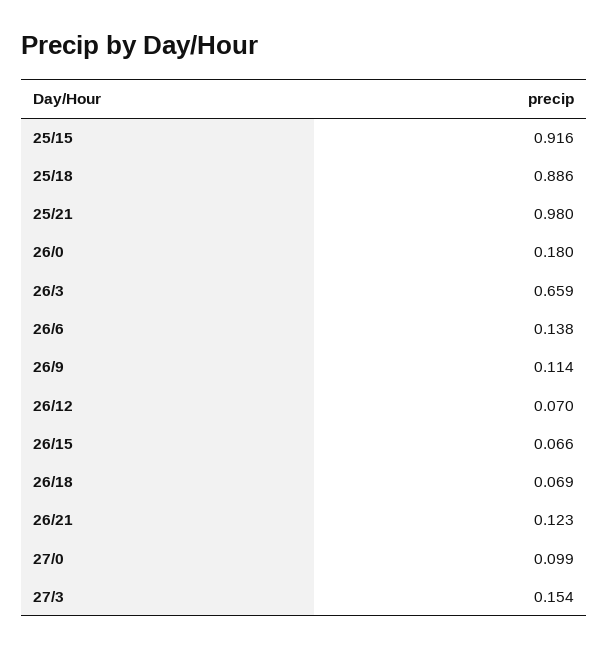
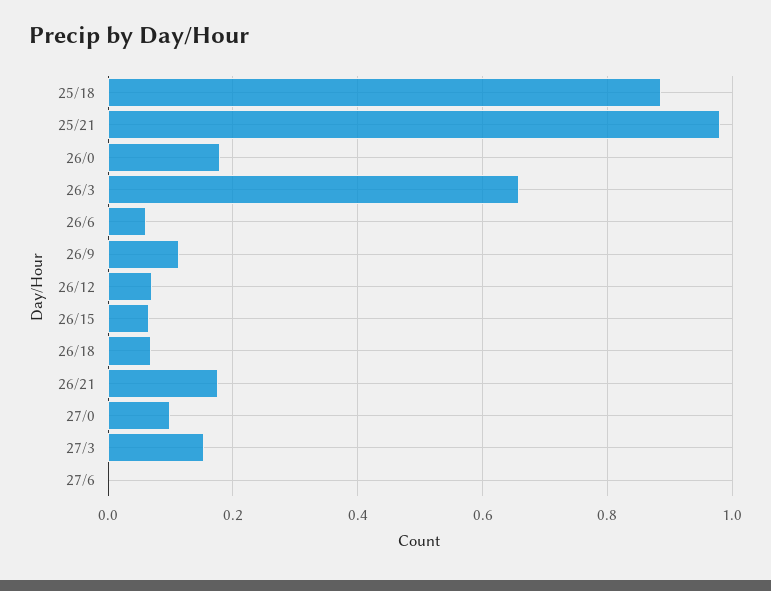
25/15: 0.916 -> none
26/6: 0.138 -> 0.06
26/21: 0.123 -> 0.18
27/6: none -> 0

